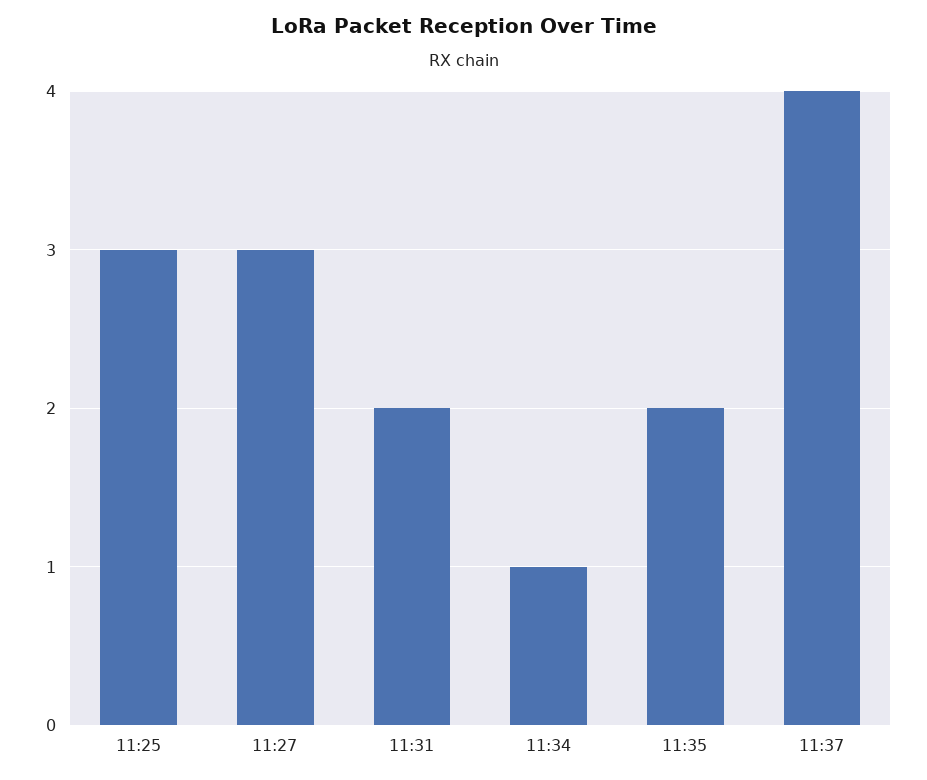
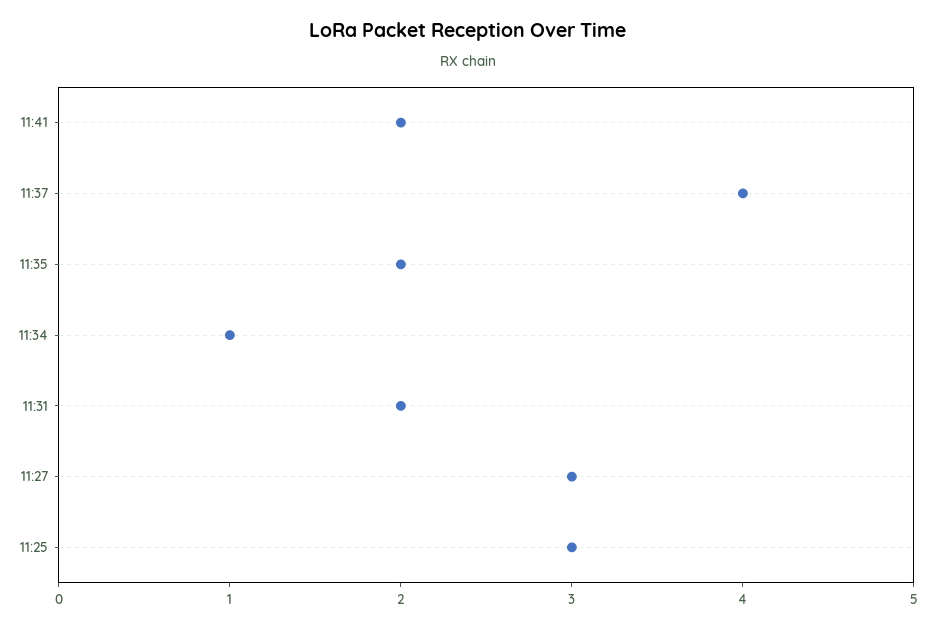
11:41: none -> 2

